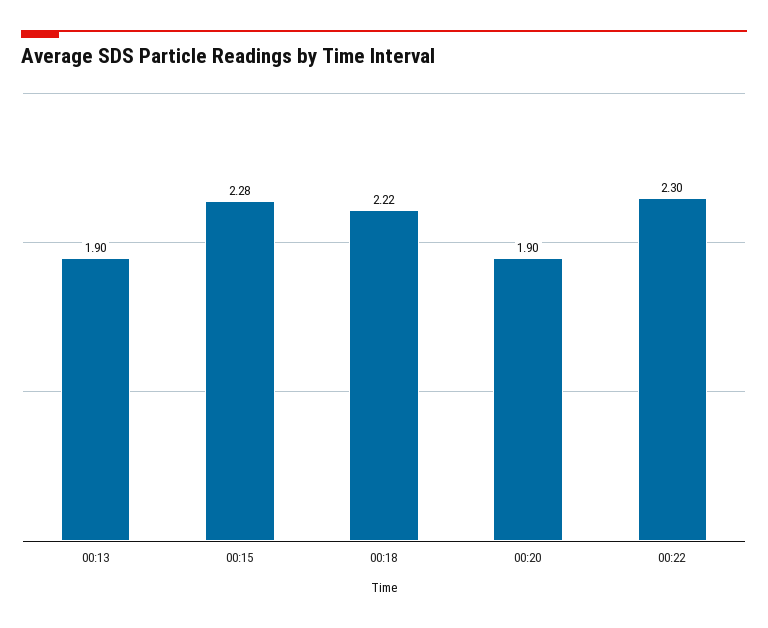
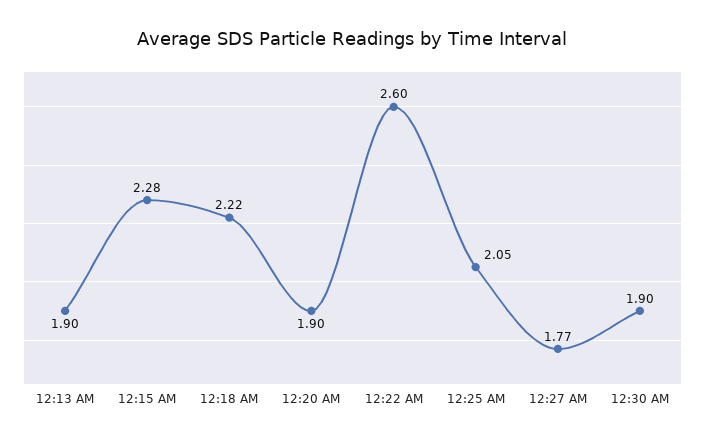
00:22: 2.3 -> 2.6
12:25 AM: none -> 2.05
12:27 AM: none -> 1.77
12:30 AM: none -> 1.9

